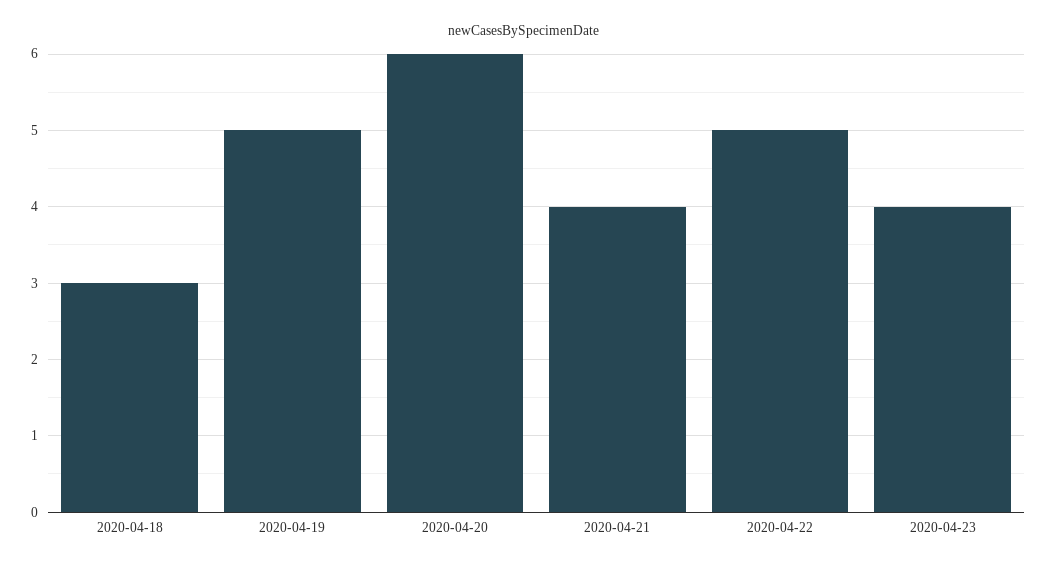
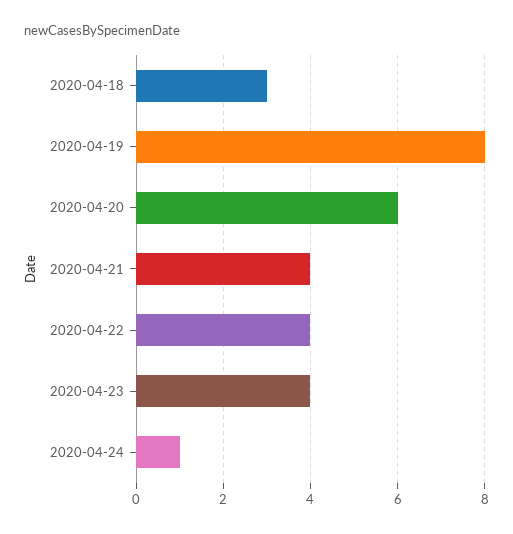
2020-04-19: 5 -> 8
2020-04-22: 5 -> 4
2020-04-24: none -> 1

